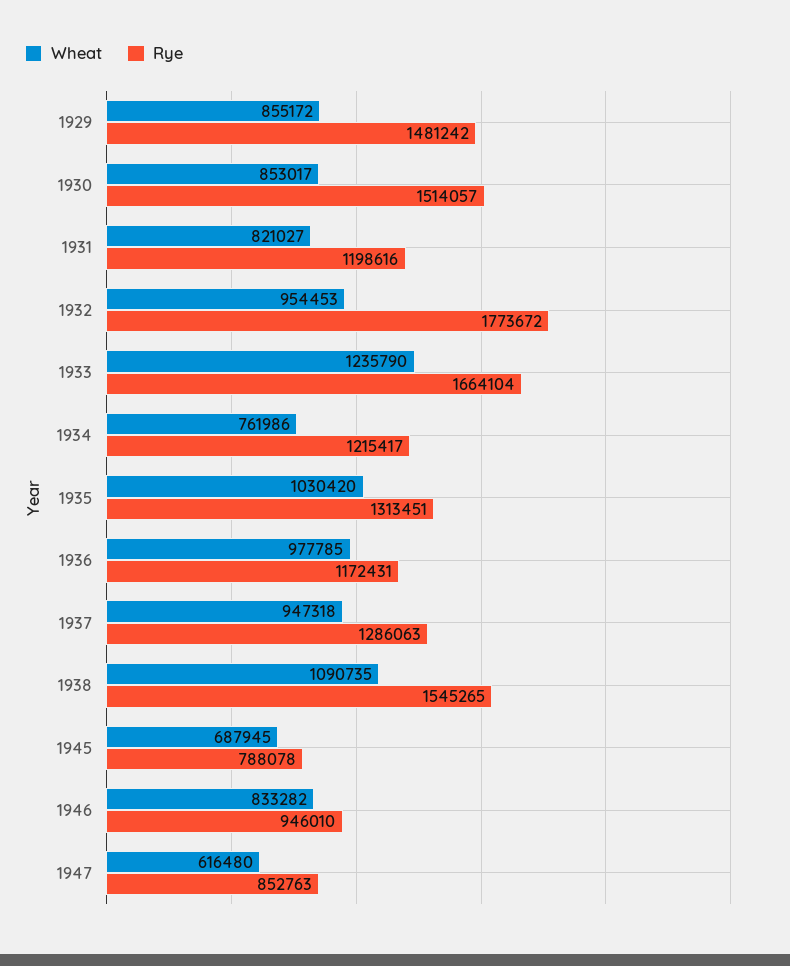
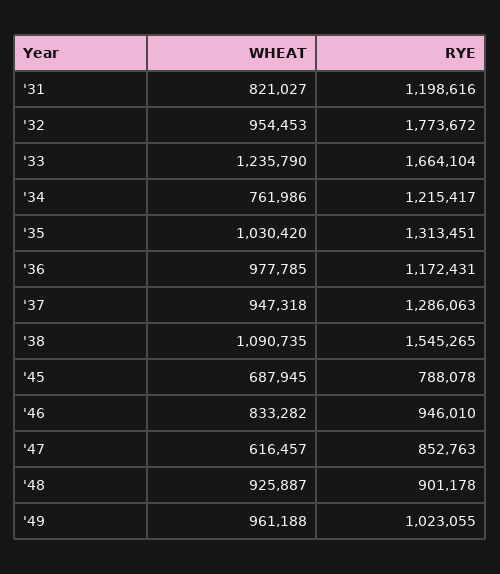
Wheat, 1929: 855172 -> none
Rye, 1929: 1481242 -> none
Wheat, 1930: 853017 -> none
Rye, 1930: 1514057 -> none
Wheat, 1947: 616480 -> 616457
Wheat, '48: none -> 925887
Rye, '48: none -> 901178
Wheat, '49: none -> 961188
Rye, '49: none -> 1023055

